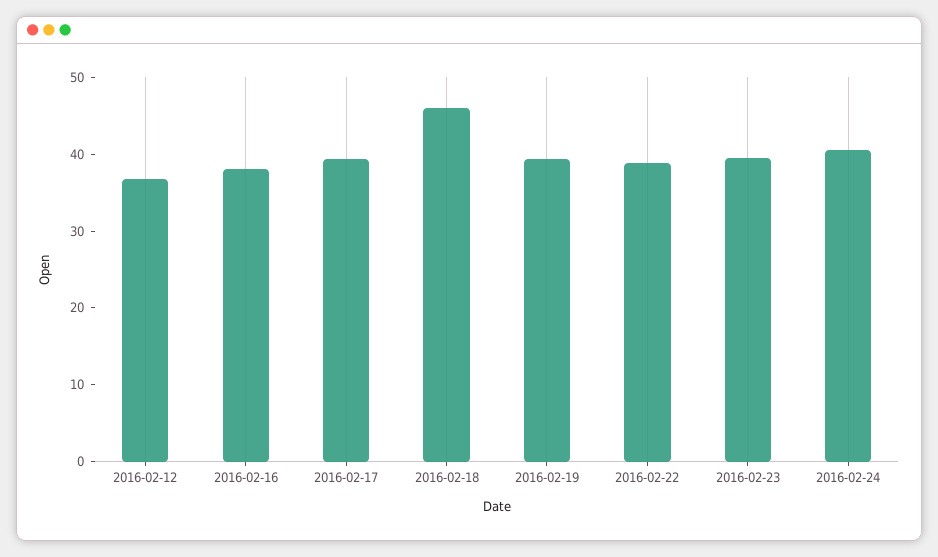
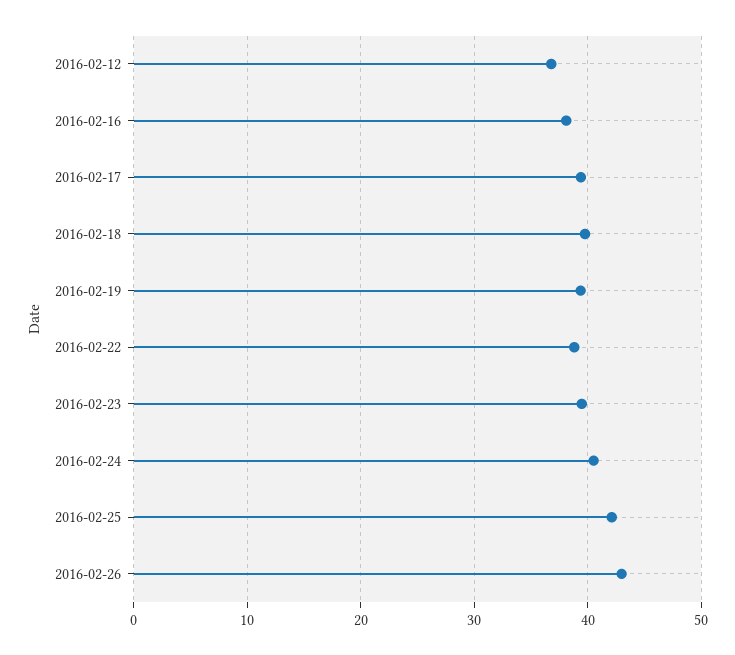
2016-02-18: 46 -> 40
2016-02-25: none -> 42
2016-02-26: none -> 43

